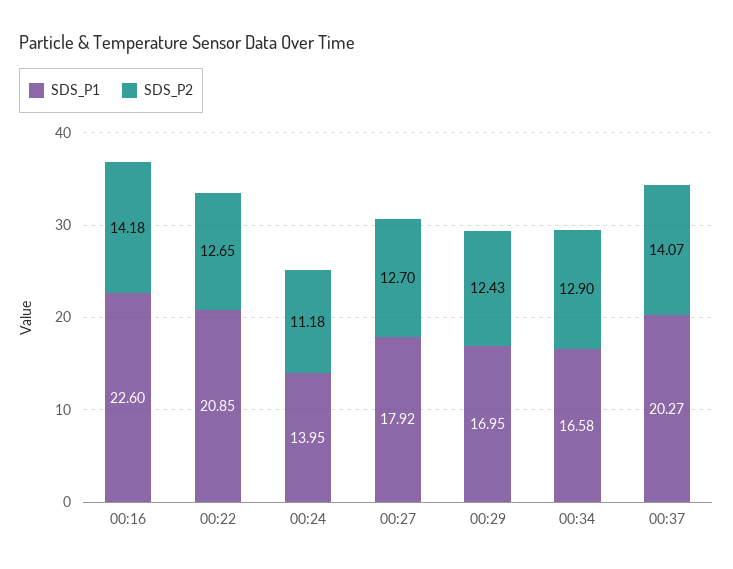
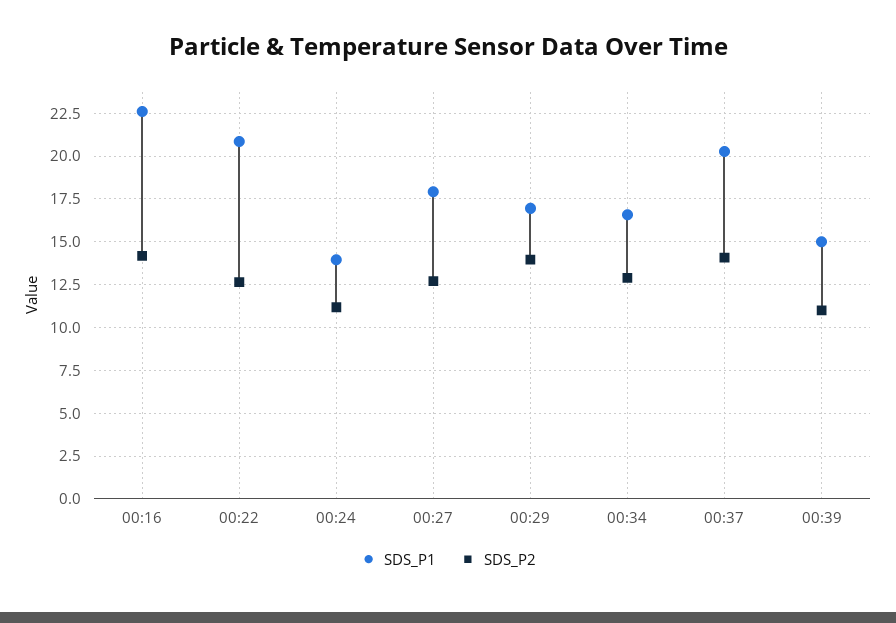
SDS_P2, 00:29: 12.43 -> 14
SDS_P1, 00:39: none -> 15
SDS_P2, 00:39: none -> 11

